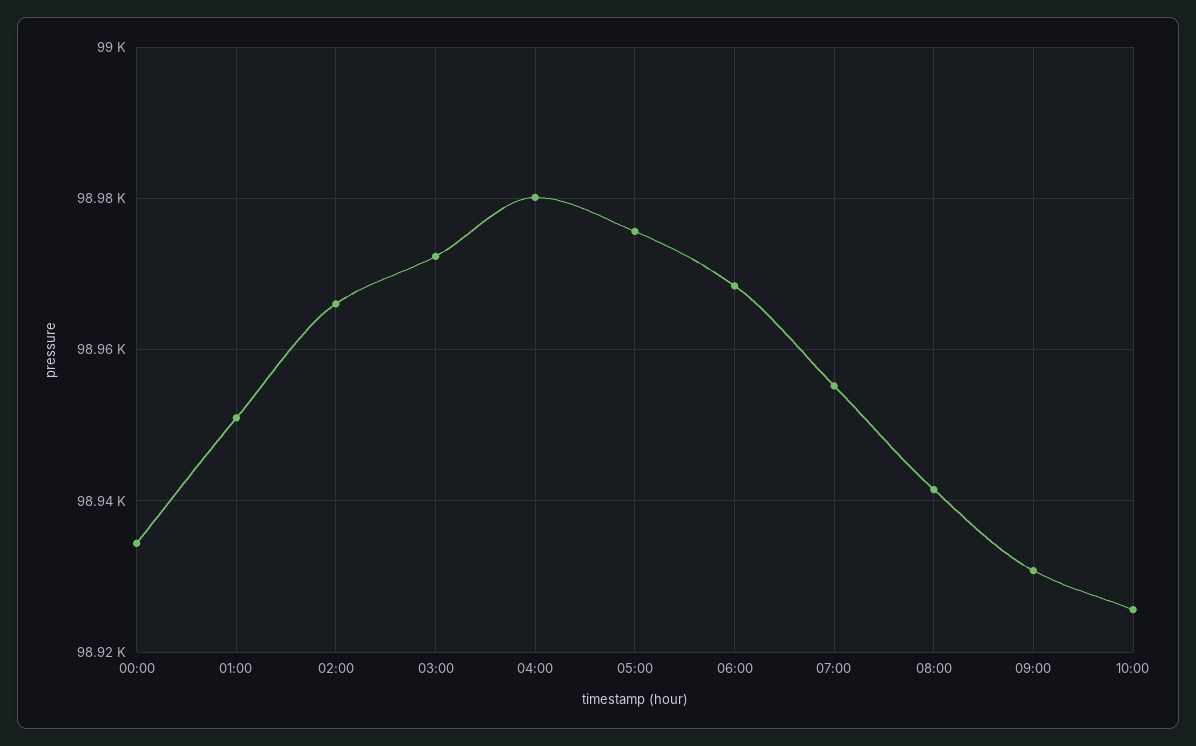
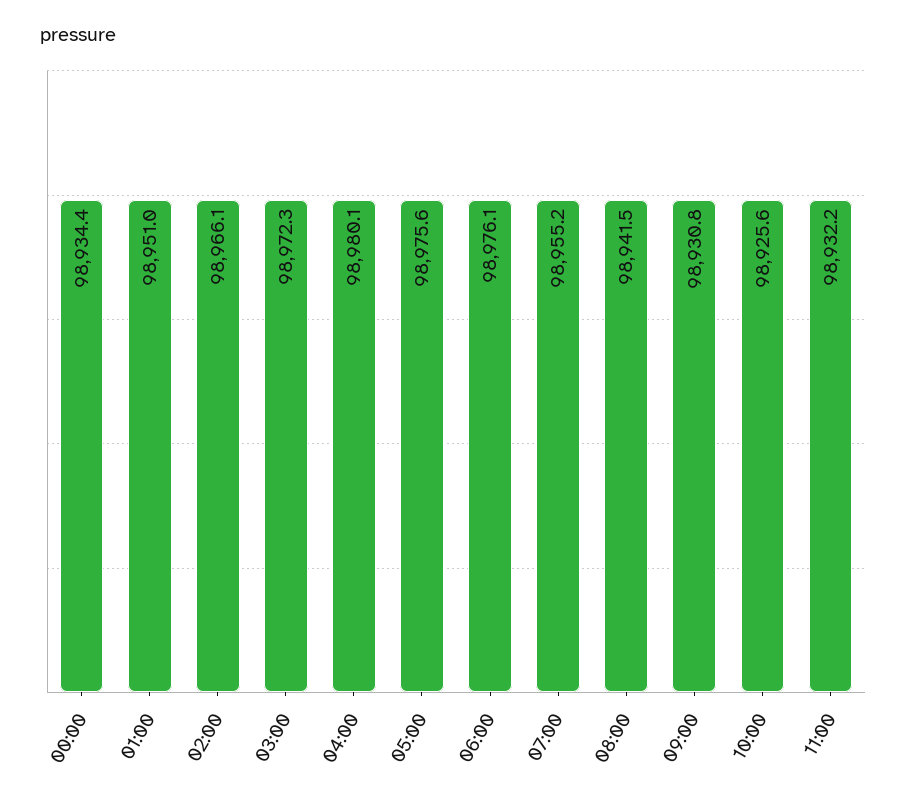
06:00: 98968 -> 98976.1
11:00: none -> 98932.2

